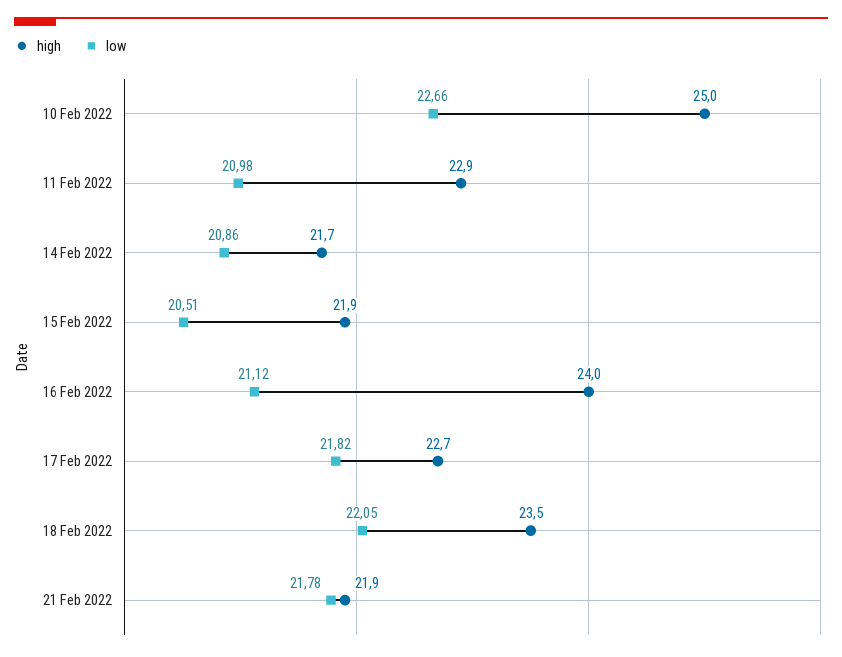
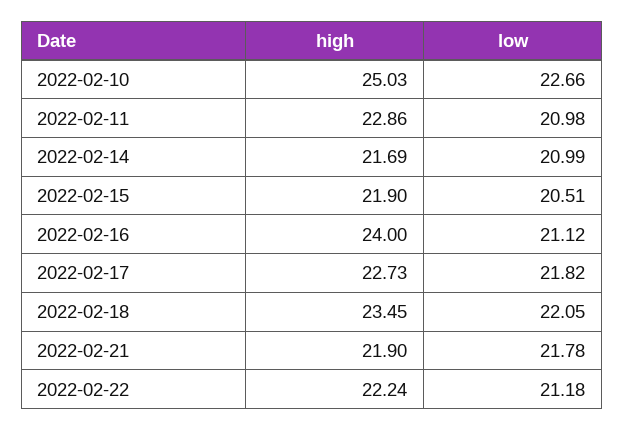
low, 14 Feb 2022: 20.86 -> 20.99
high, 2022-02-22: none -> 22.24
low, 2022-02-22: none -> 21.18

